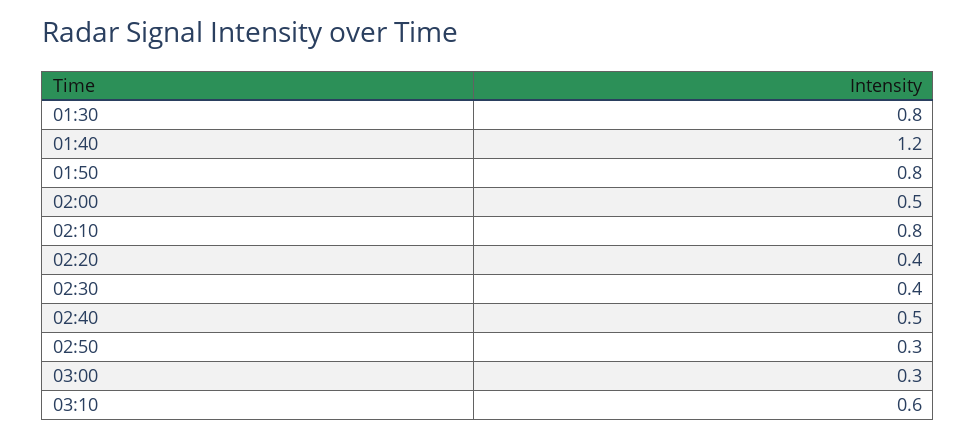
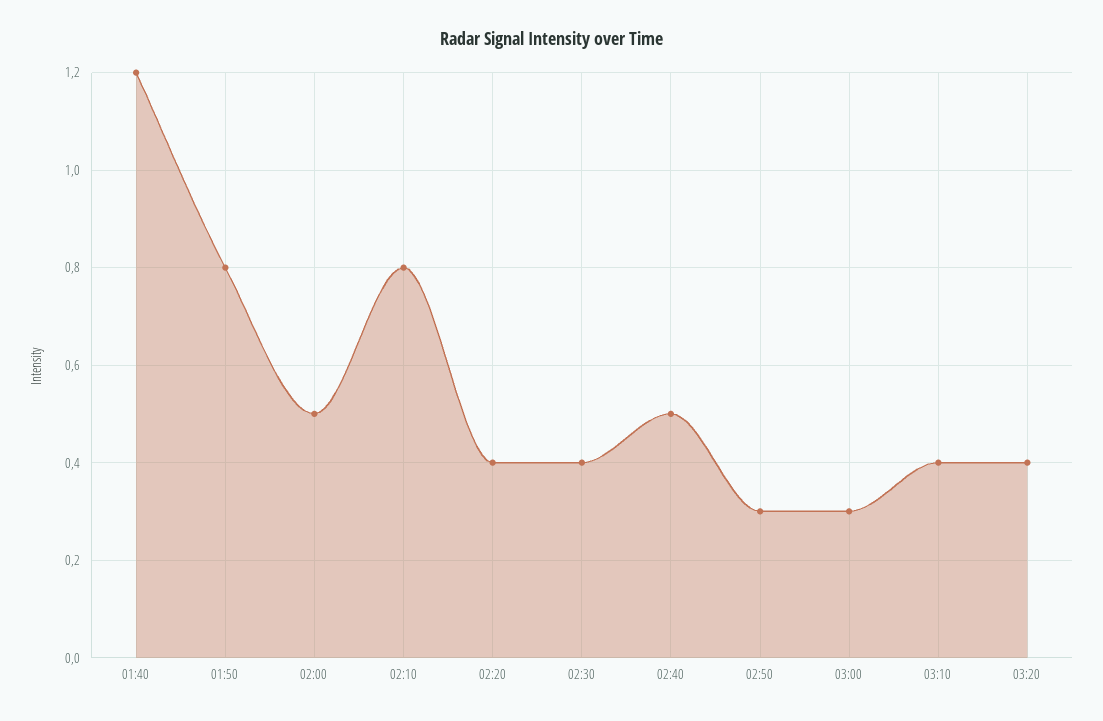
01:30: 0.8 -> none
03:10: 0.6 -> 0.4
03:20: none -> 0.4

